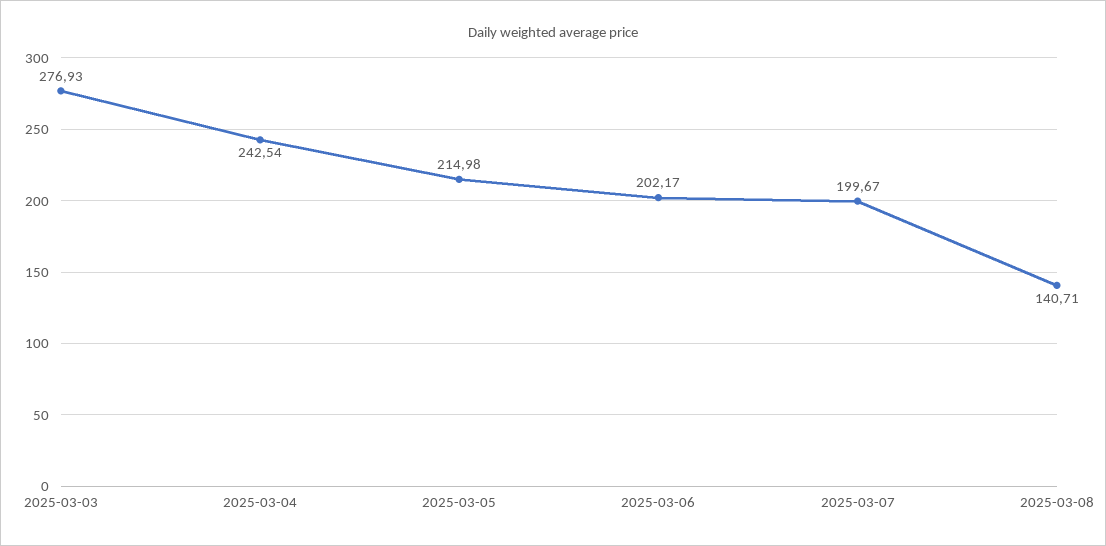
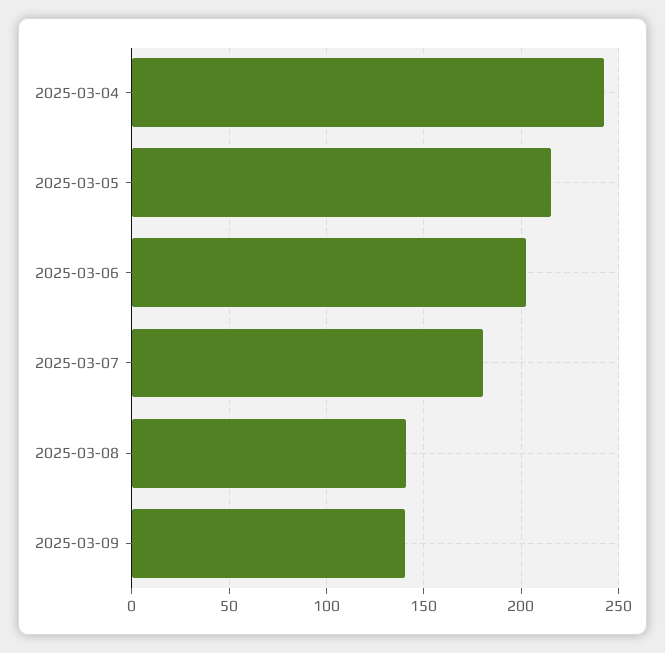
2025-03-03: 276.93 -> none
2025-03-07: 199.67 -> 180
2025-03-09: none -> 140

